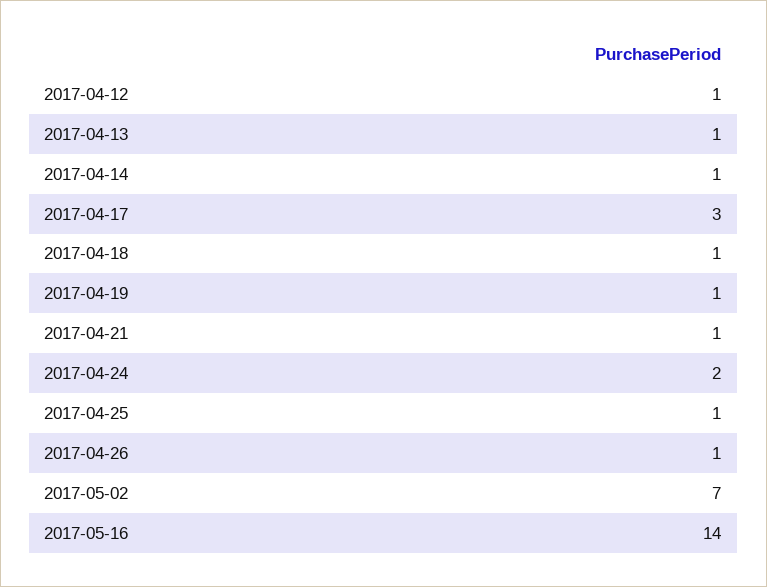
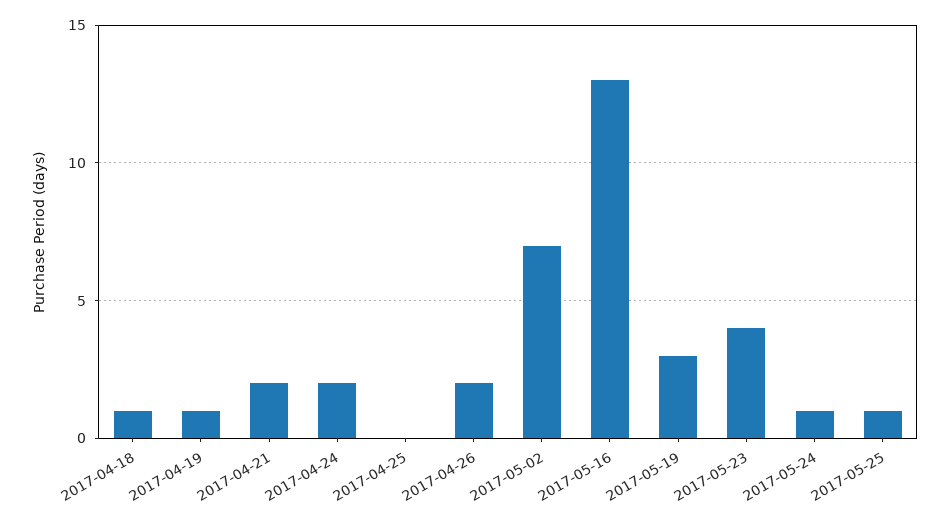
2017-04-12: 1 -> none
2017-04-13: 1 -> none
2017-04-14: 1 -> none
2017-04-17: 3 -> none
2017-04-21: 1 -> 2
2017-04-25: 1 -> 0
2017-04-26: 1 -> 2
2017-05-16: 14 -> 13
2017-05-19: none -> 3
2017-05-23: none -> 4
2017-05-24: none -> 1
2017-05-25: none -> 1

